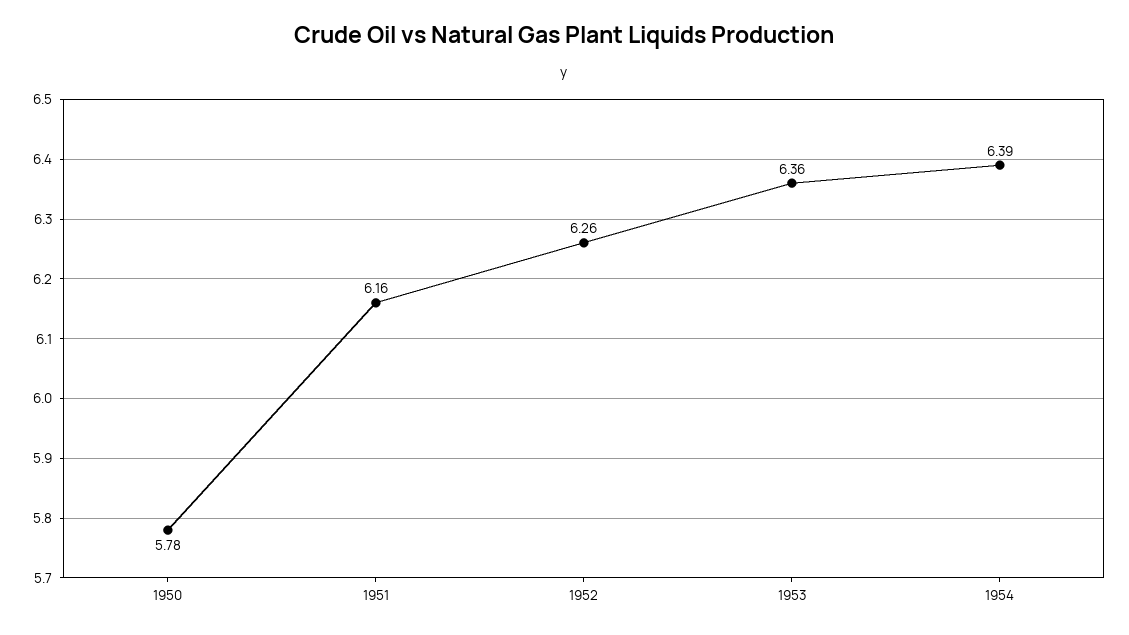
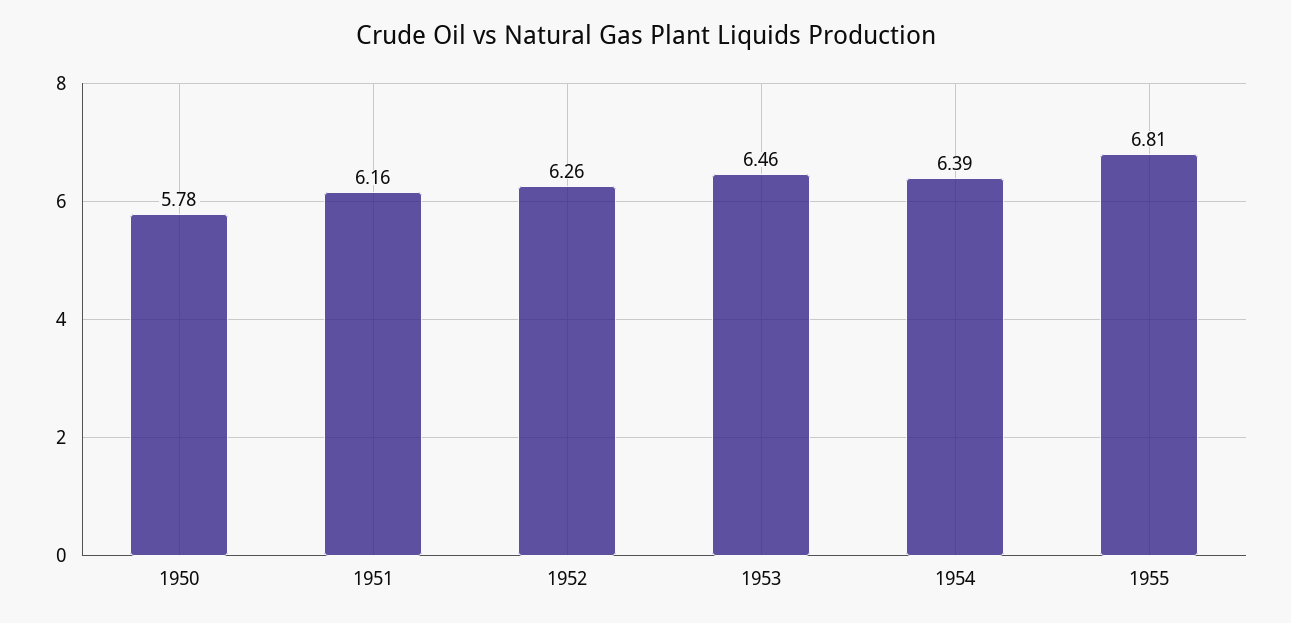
1953: 6.36 -> 6.46
1955: none -> 6.81

